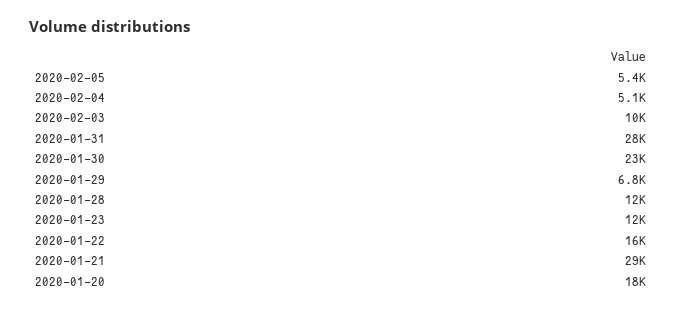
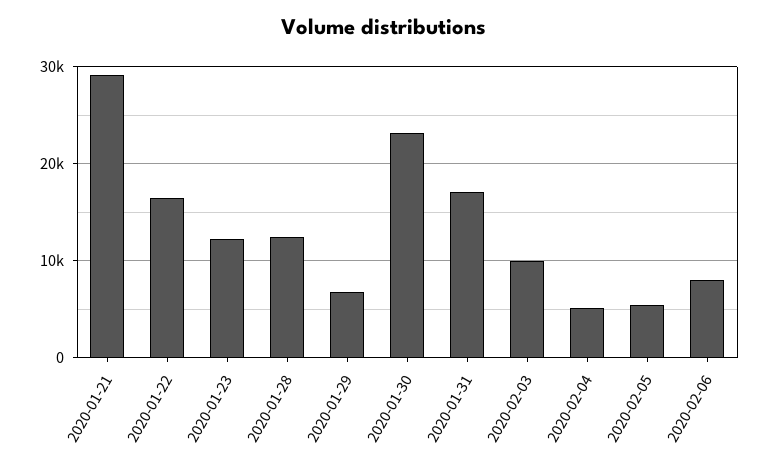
2020-01-31: 28000 -> 17000
2020-01-20: 18000 -> none
2020-02-06: none -> 8000

